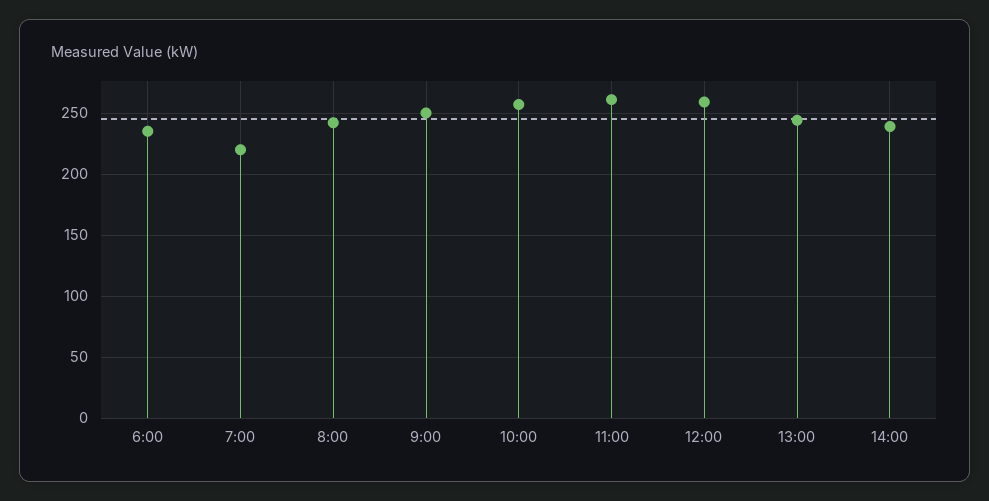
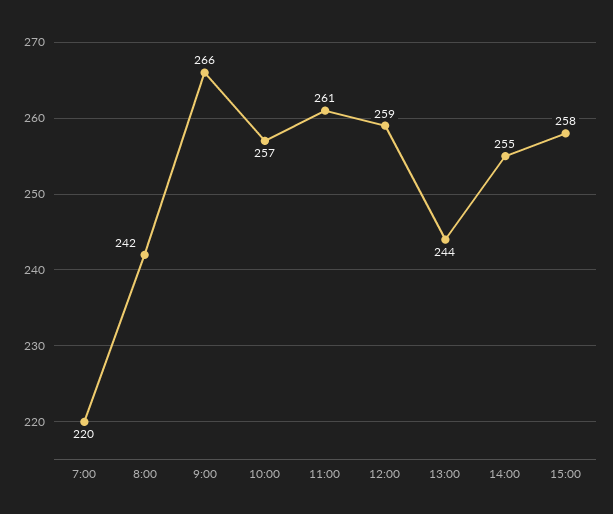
6:00: 235 -> none
9:00: 250 -> 266
14:00: 240 -> 255
15:00: none -> 258

